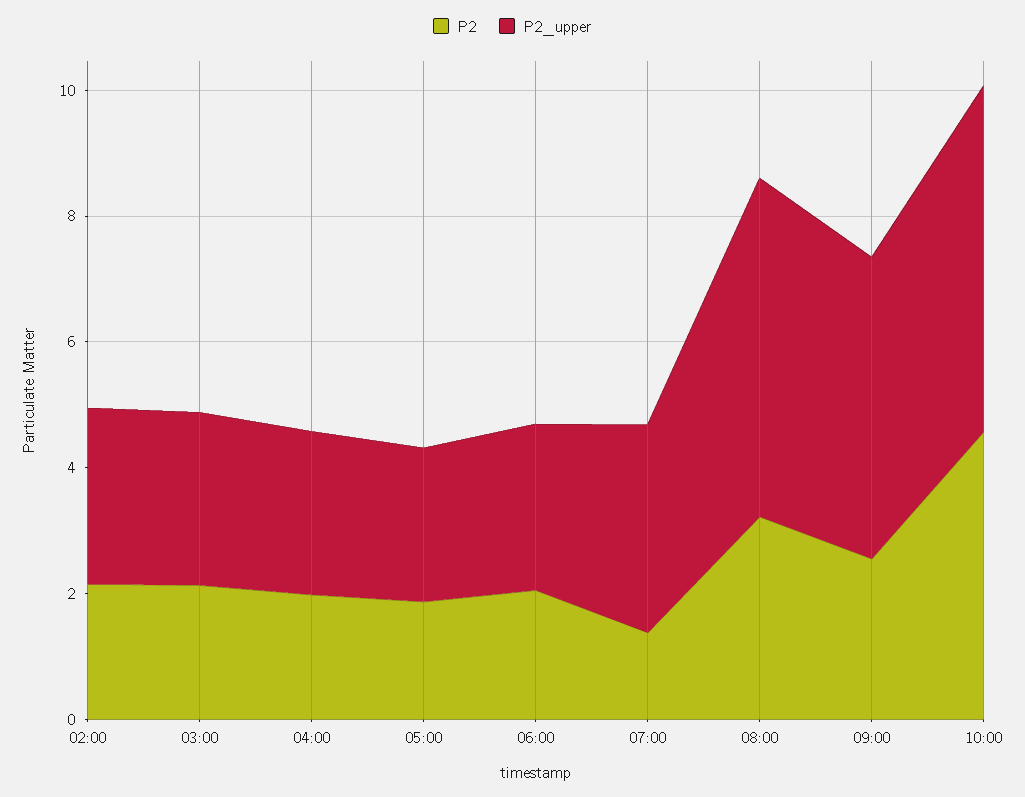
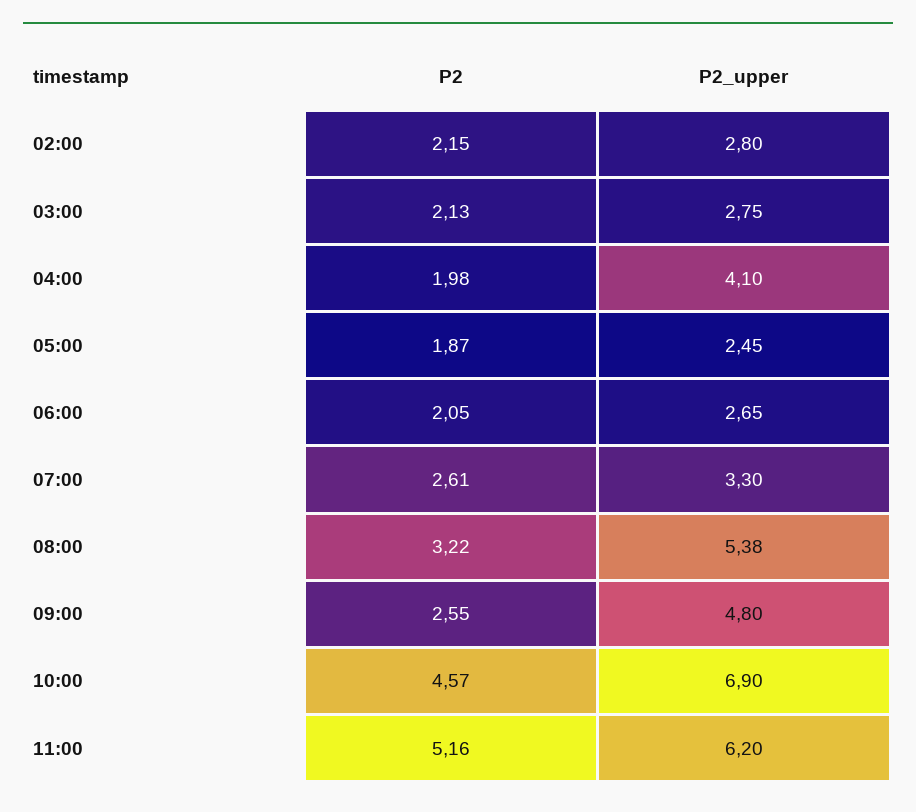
P2_upper, 04:00: 2.5 -> 4.1
P2, 07:00: 1.5 -> 2.61
P2_upper, 10:00: 5.5 -> 6.9
P2, 11:00: none -> 5.16
P2_upper, 11:00: none -> 6.2

